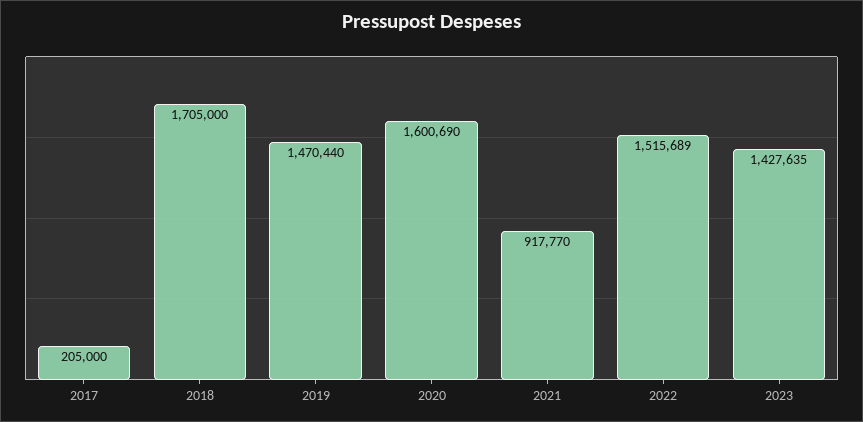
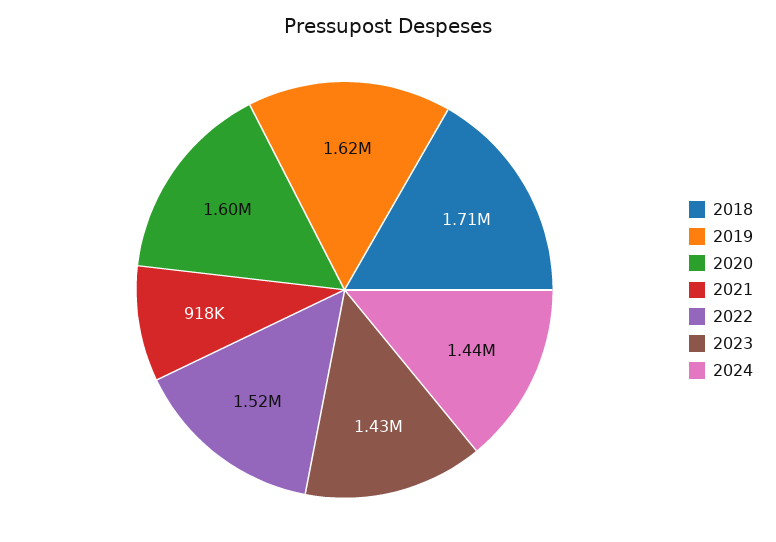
2017: 205000 -> none
2019: 1470440 -> 1620000
2024: none -> 1440000

